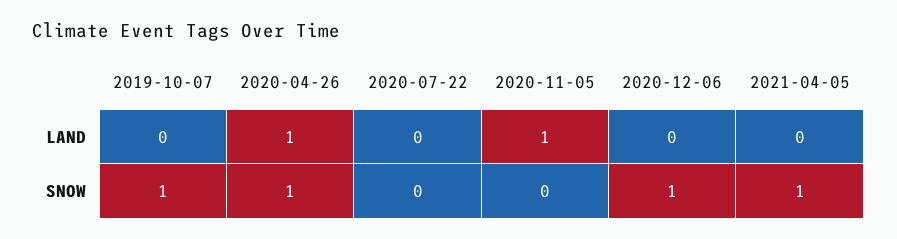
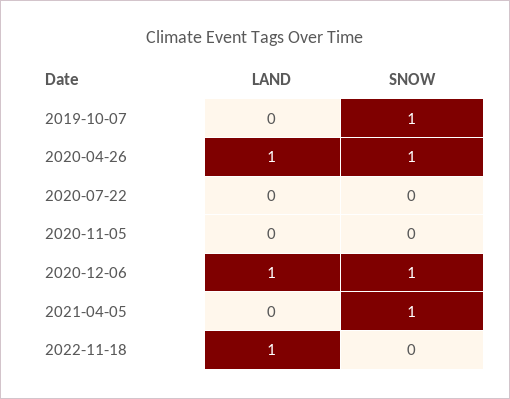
2020-11-05, LAND: 1 -> 0
2020-12-06, LAND: 0 -> 1
2022-11-18, LAND: none -> 1
2022-11-18, SNOW: none -> 0

